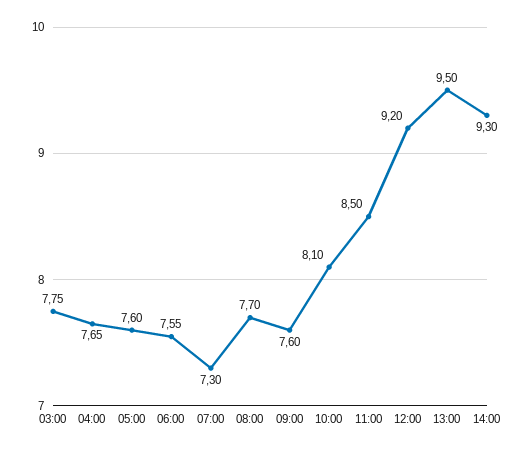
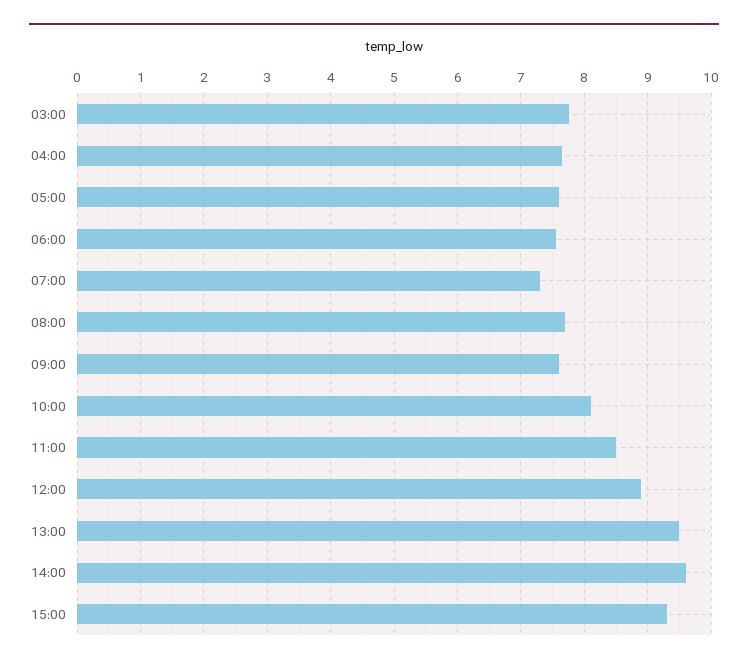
12:00: 9.2 -> 8.9
14:00: 9.3 -> 9.6
15:00: none -> 9.3

